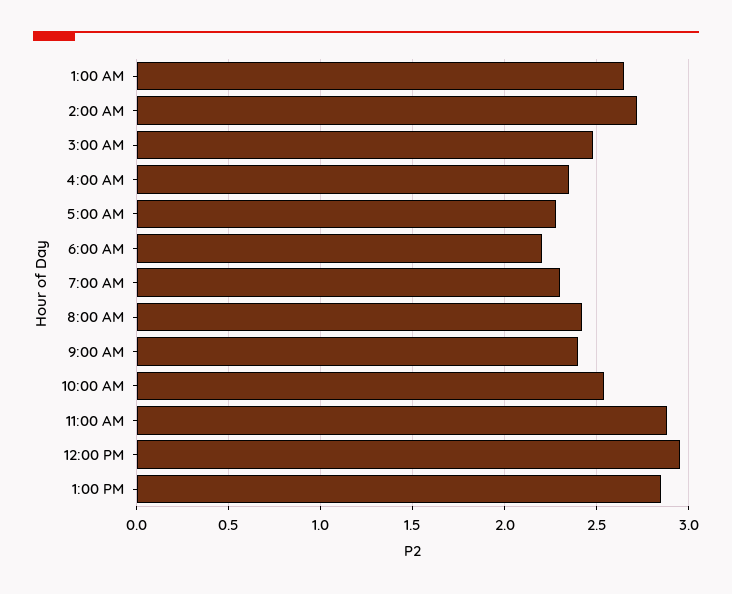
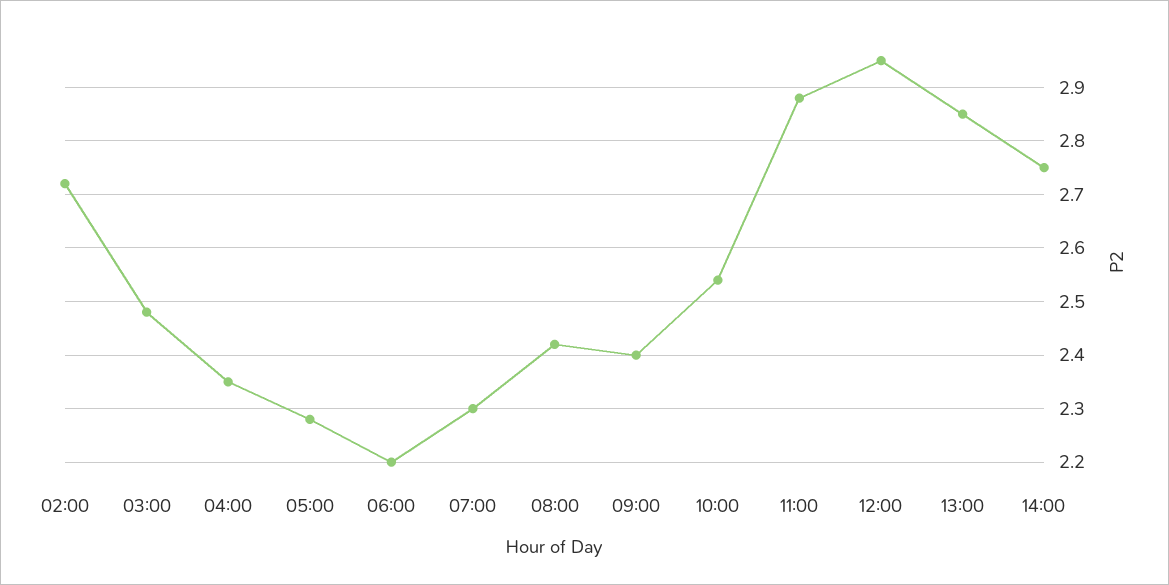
1:00 AM: 2.65 -> none
14:00: none -> 2.75

